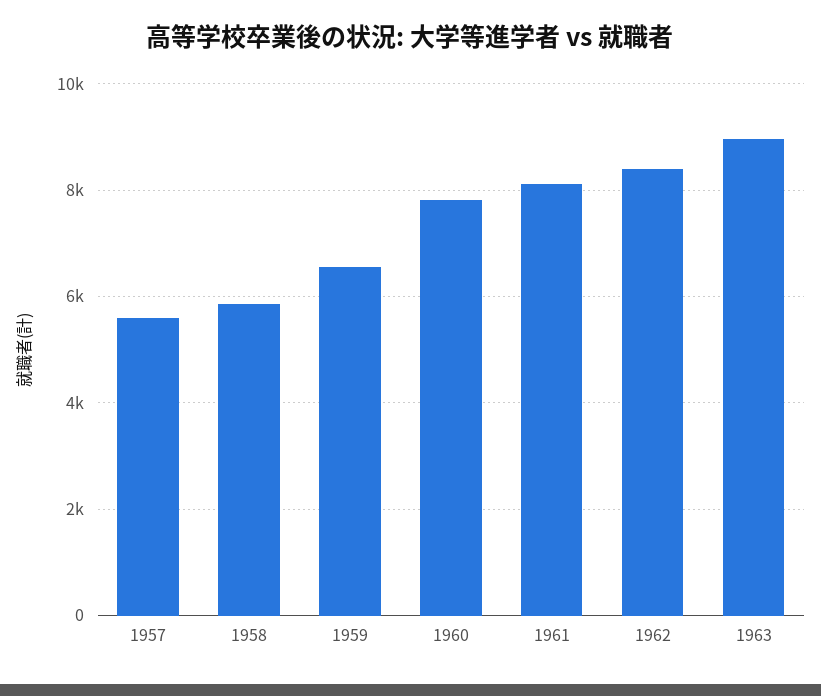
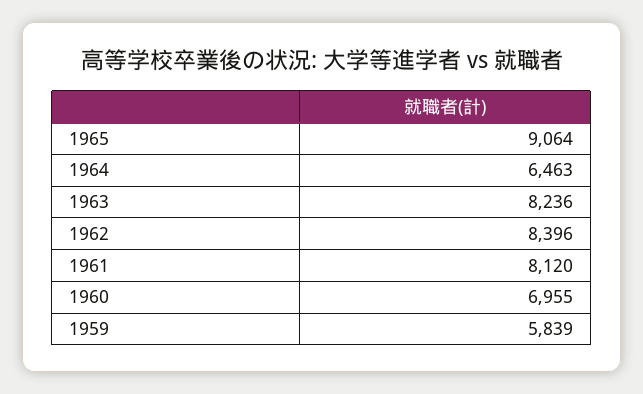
1957: 5600 -> none
1958: 5800 -> none
1959: 6600 -> 5839
1960: 7800 -> 6955
1963: 9000 -> 8236
1965: none -> 9064
1964: none -> 6463

